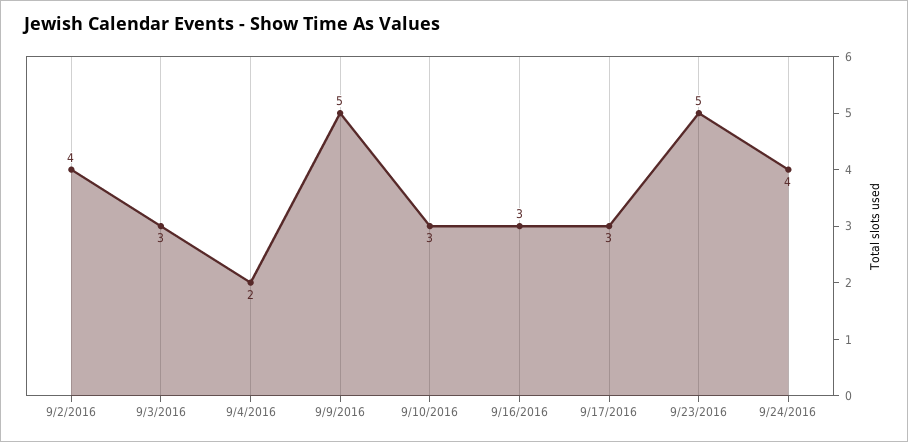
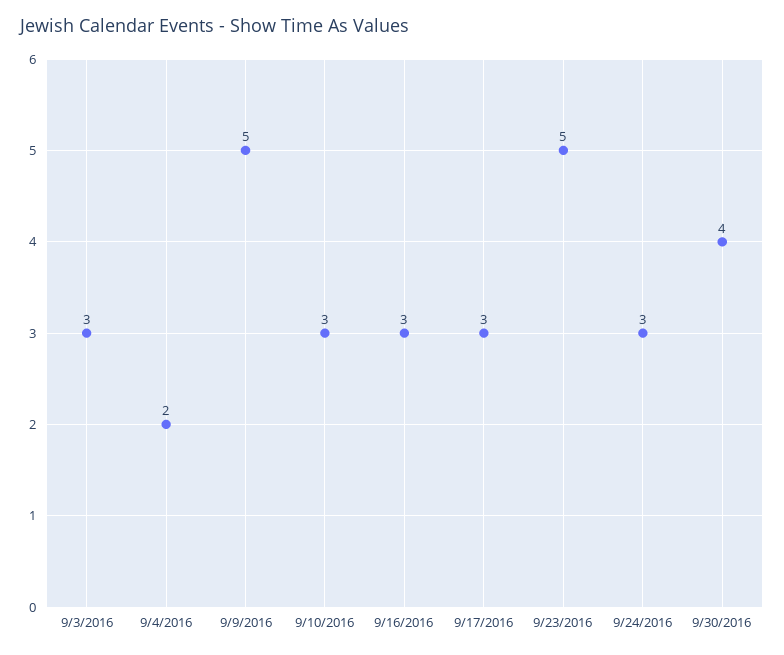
9/2/2016: 4 -> none
9/24/2016: 4 -> 3
9/30/2016: none -> 4

